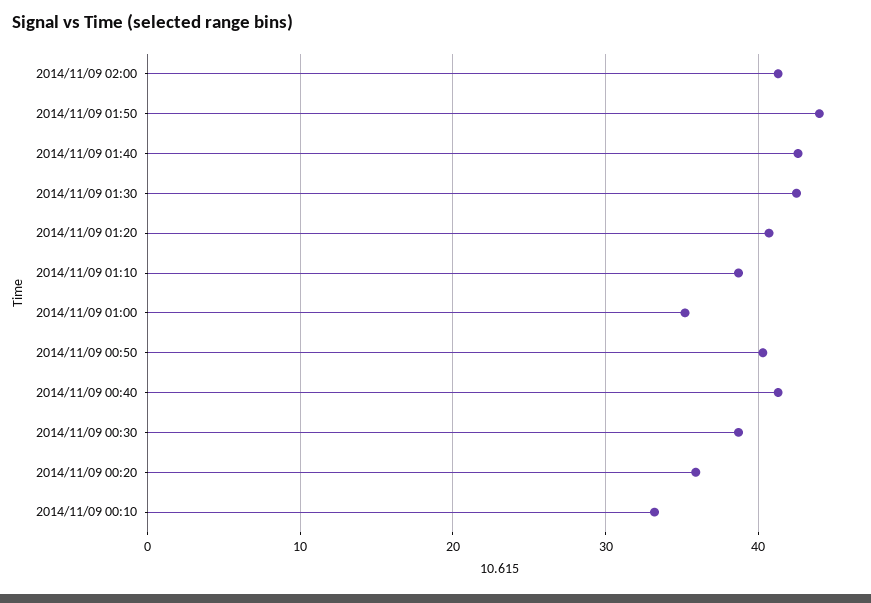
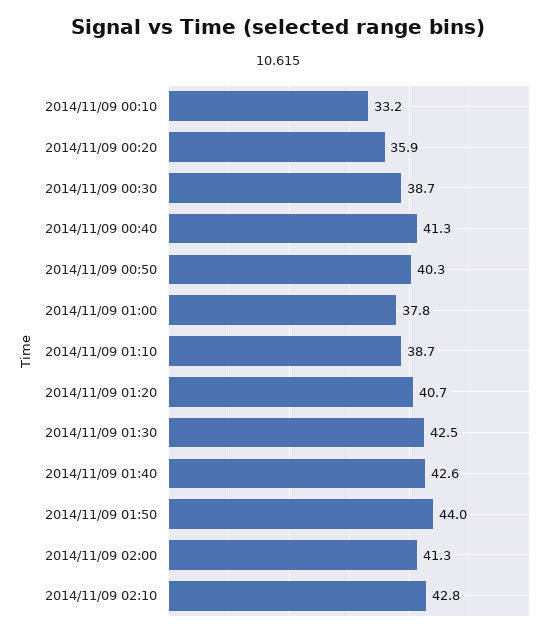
2014/11/09 01:00: 35 -> 37.8
2014/11/09 02:10: none -> 42.8

